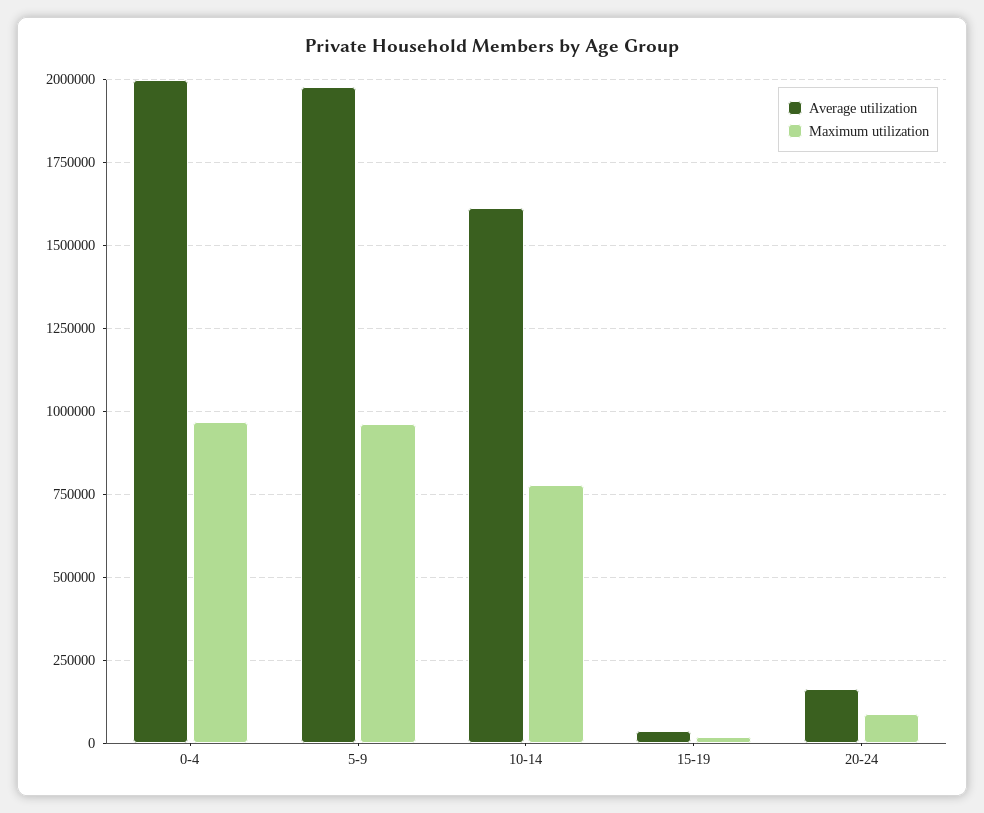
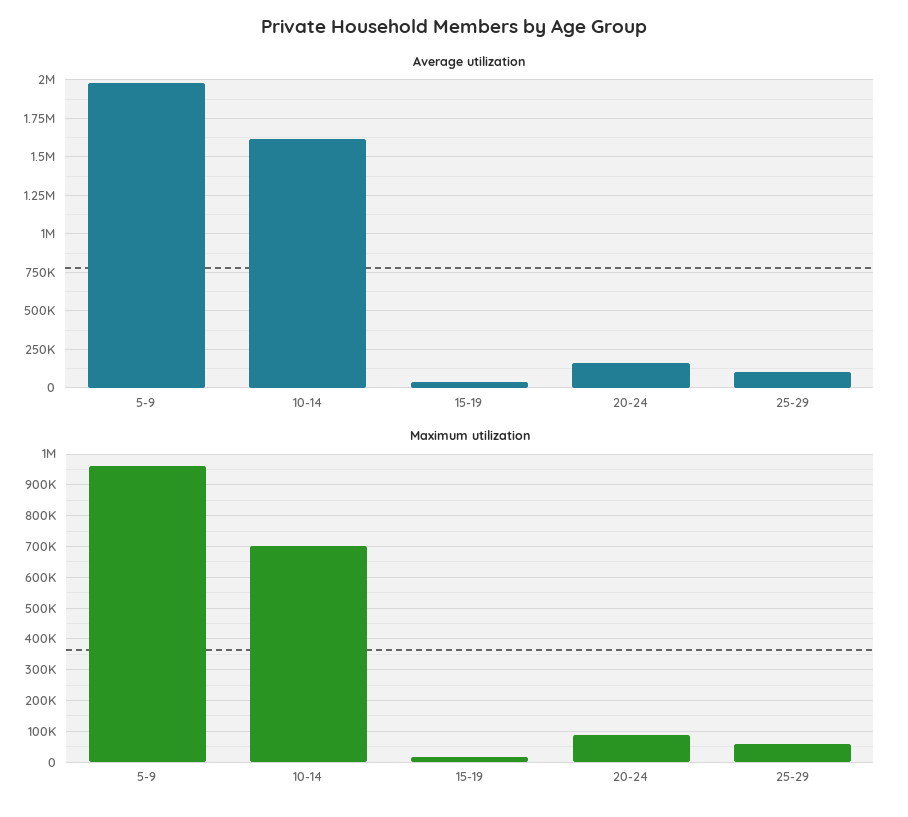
Average utilization, 0-4: 2000000 -> none
Maximum utilization, 0-4: 975000 -> none
Maximum utilization, 10-14: 775000 -> 700000
Average utilization, 25-29: none -> 100000
Maximum utilization, 25-29: none -> 60000

